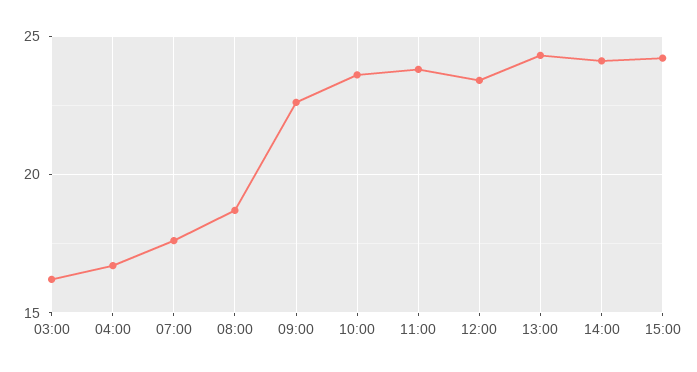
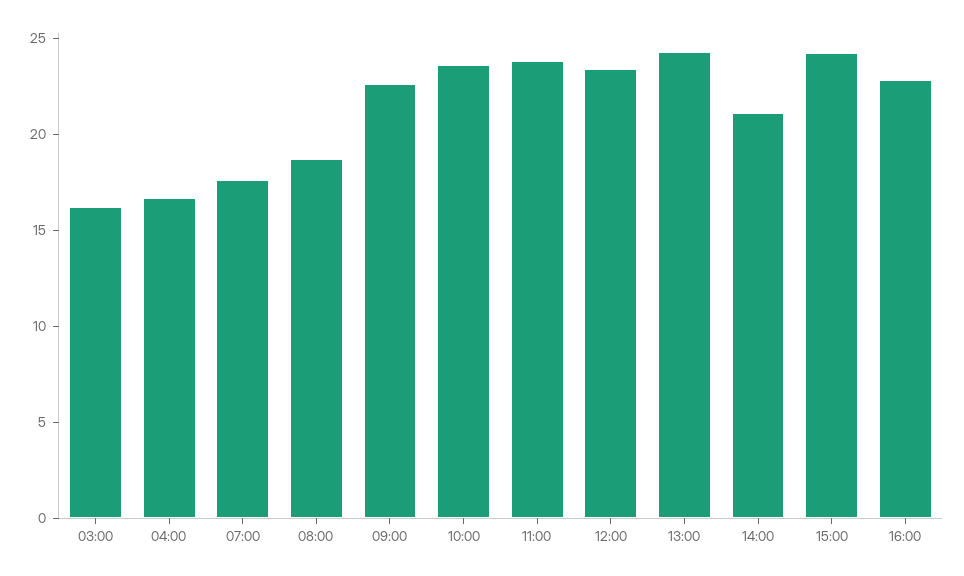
14:00: 24 -> 21
16:00: none -> 23

